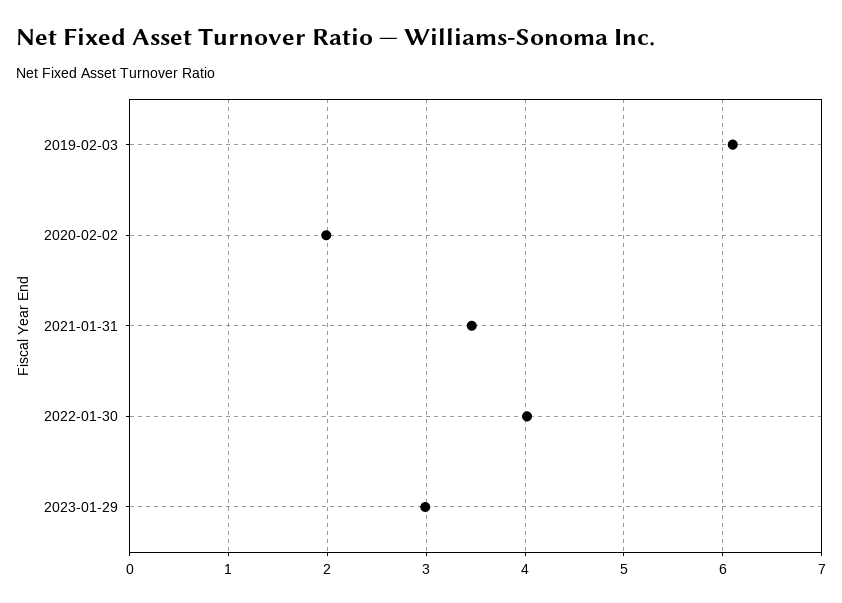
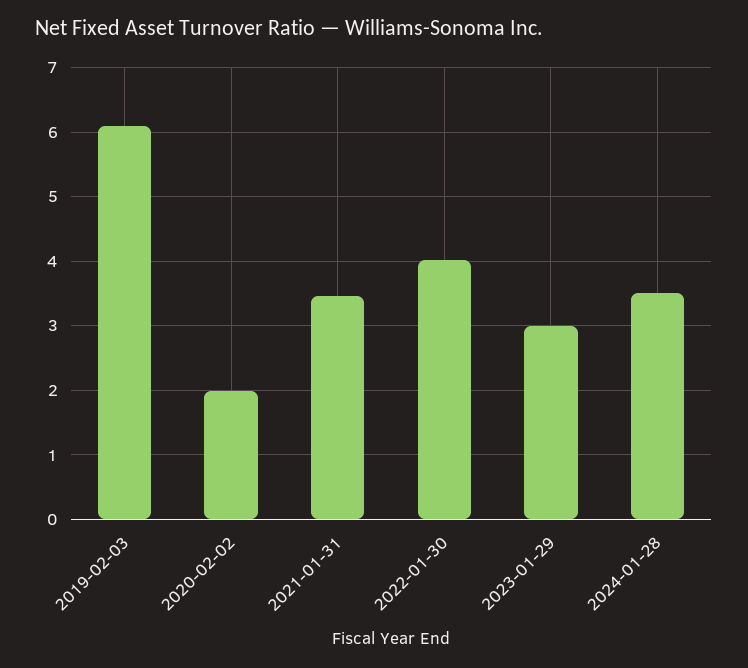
2024-01-28: none -> 3.5

